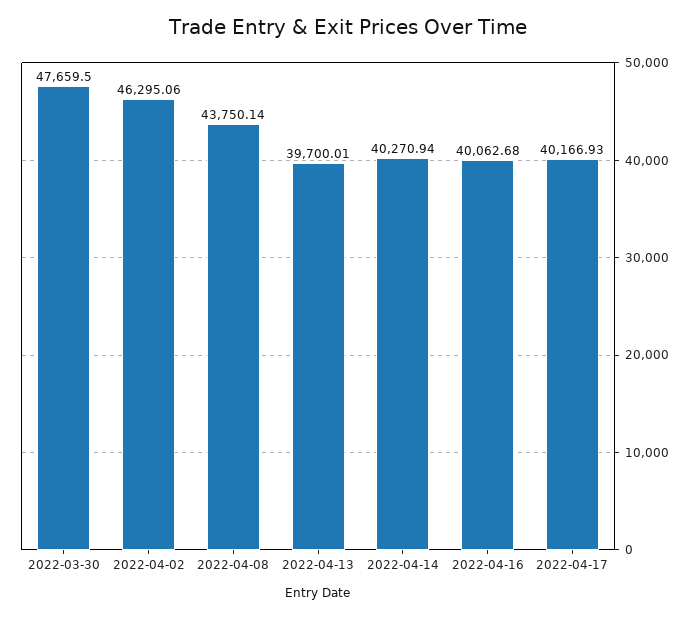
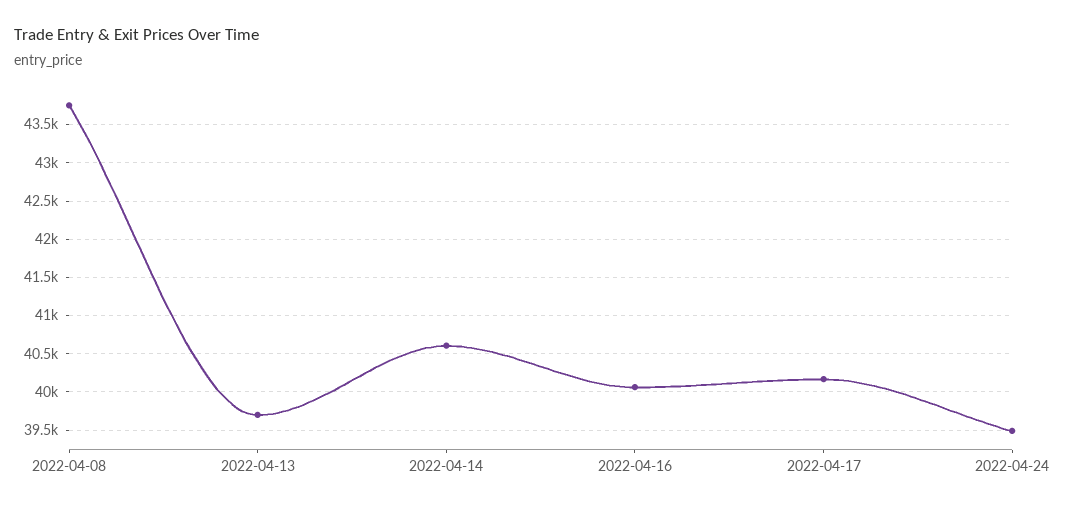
2022-03-30: 47659.5 -> none
2022-04-02: 46295.06 -> none
2022-04-14: 40270.94 -> 40600
2022-04-24: none -> 39500

